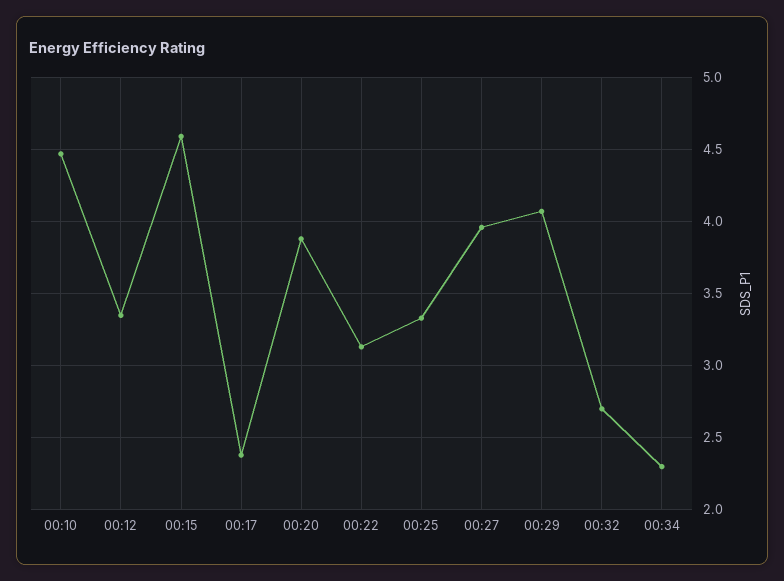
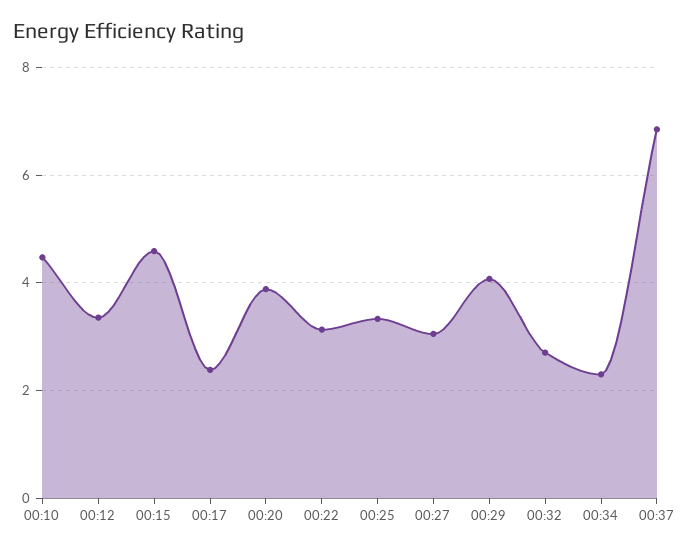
00:27: 3.95 -> 3
00:37: none -> 6.8

